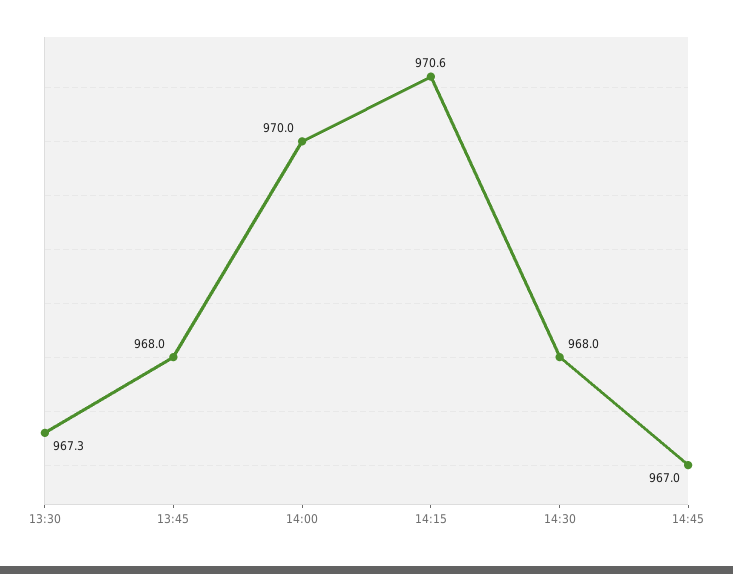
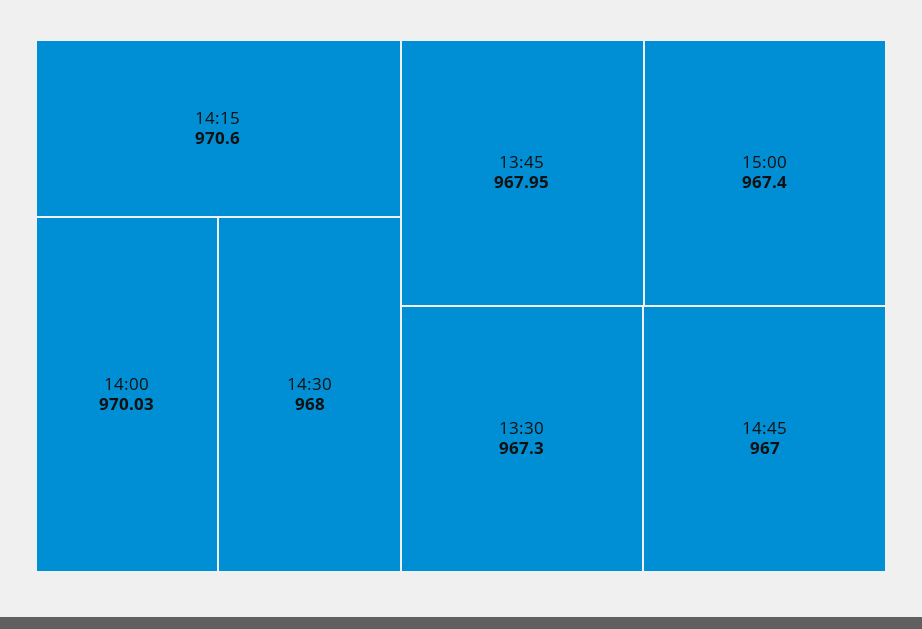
15:00: none -> 967.4

